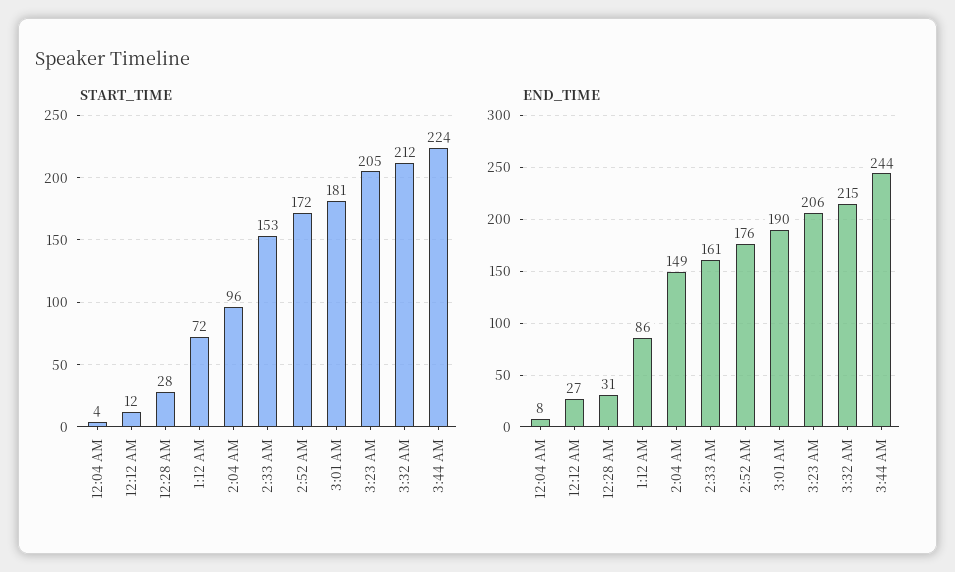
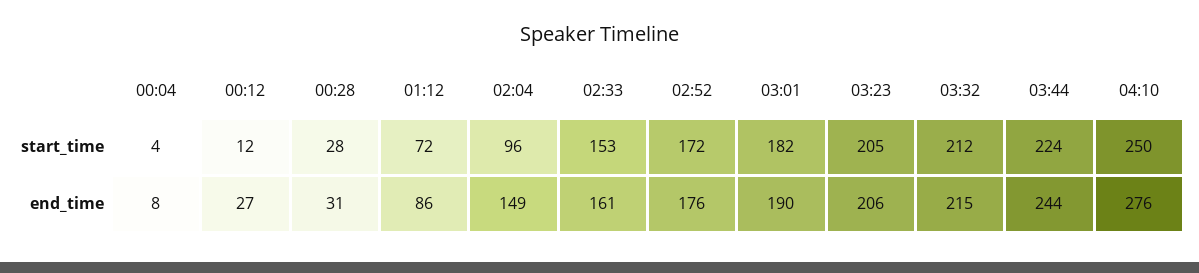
START_TIME, 3:01 AM: 181 -> 182
START_TIME, 04:10: none -> 250
END_TIME, 04:10: none -> 276

